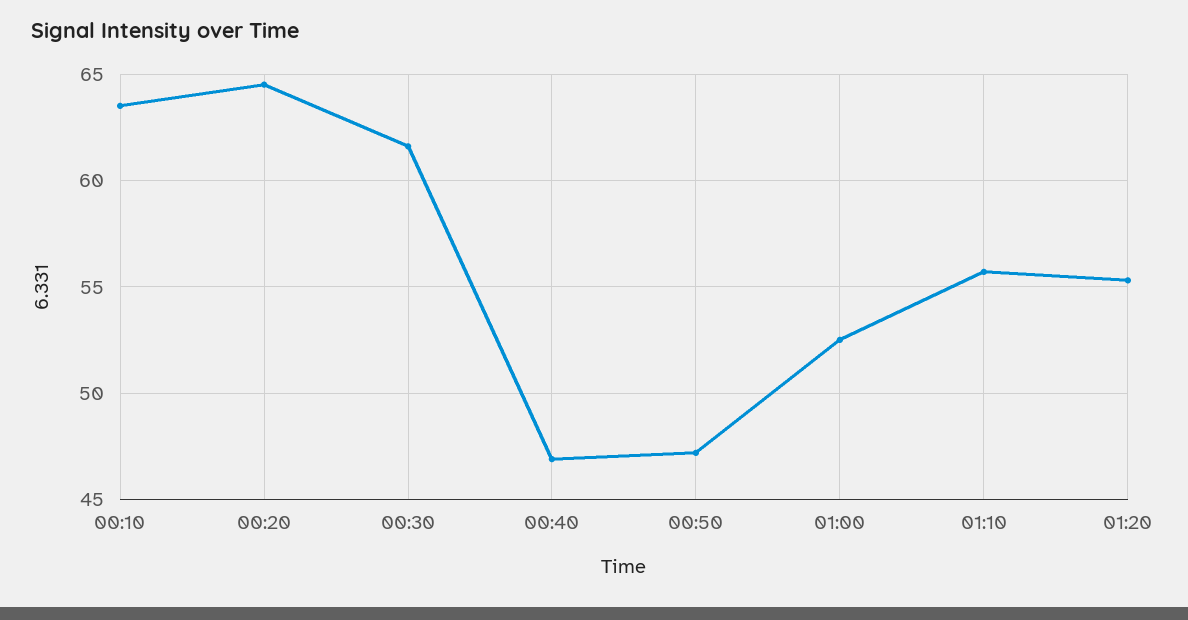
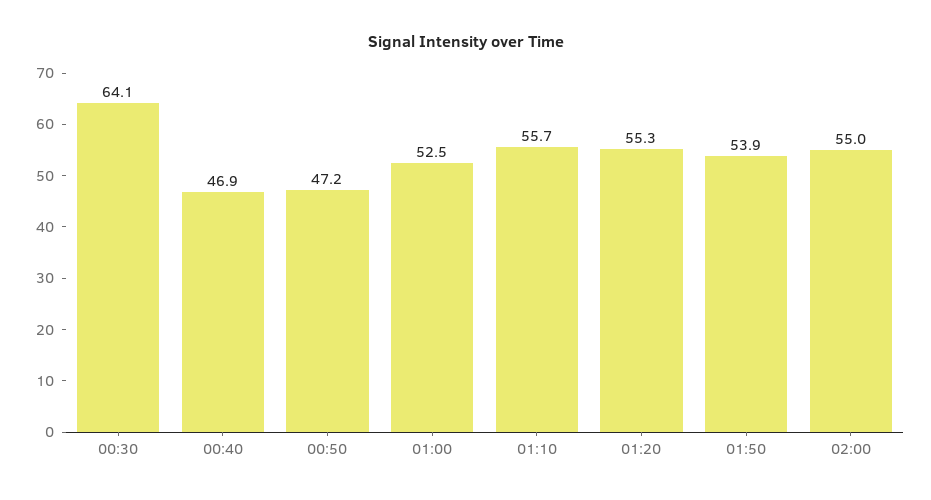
00:10: 63.5 -> none
00:20: 64.5 -> none
00:30: 61.5 -> 64.1
01:50: none -> 53.9
02:00: none -> 55

